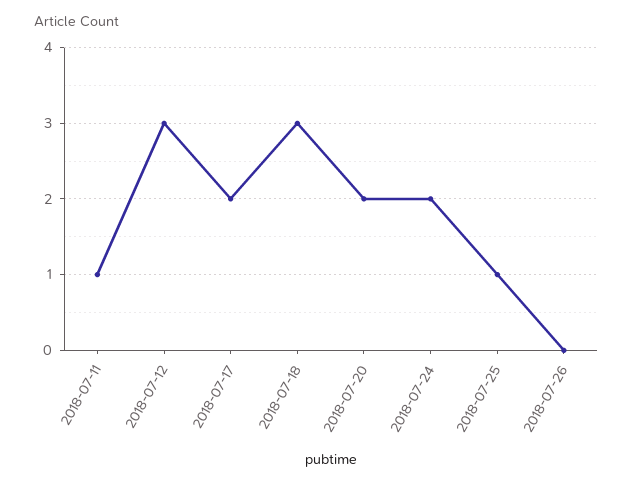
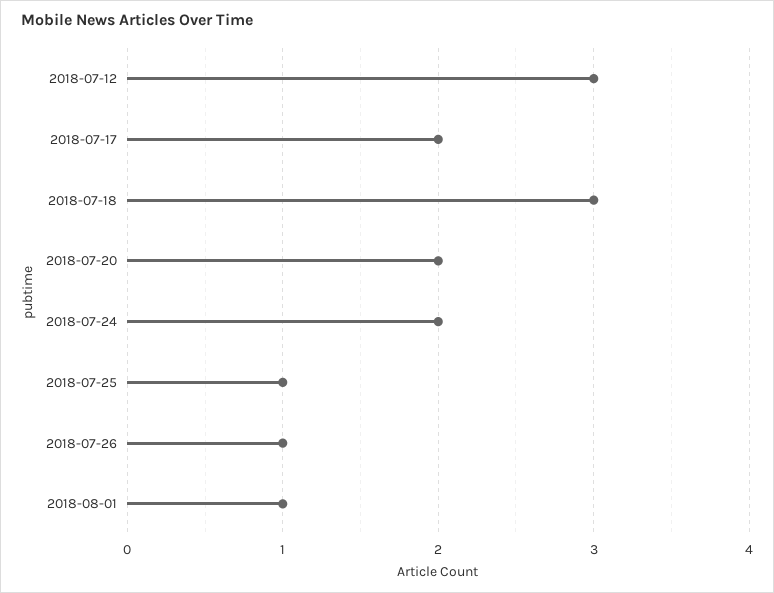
2018-07-11: 1 -> none
2018-07-26: 0 -> 1
2018-08-01: none -> 1

